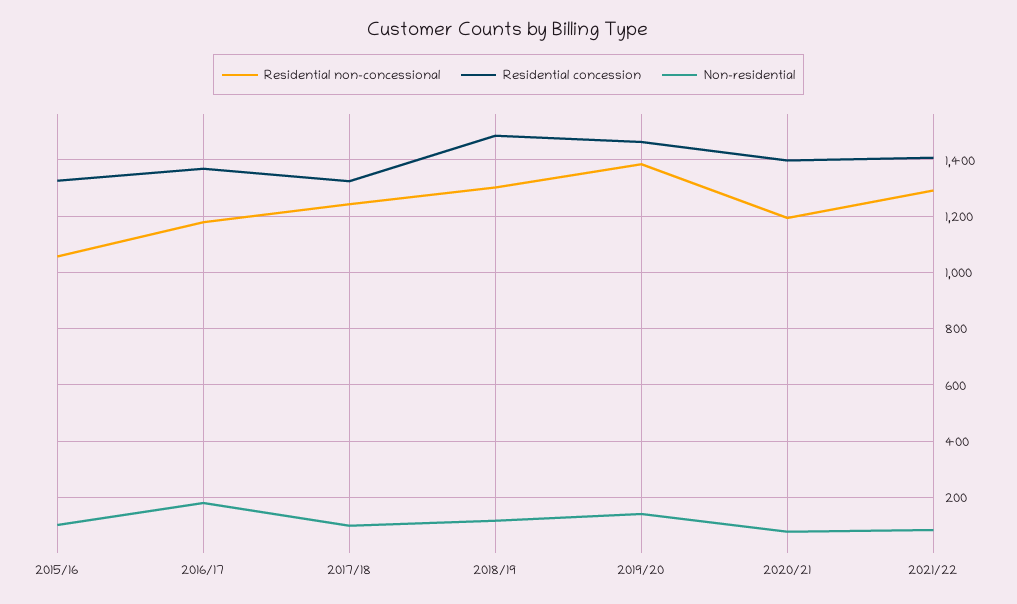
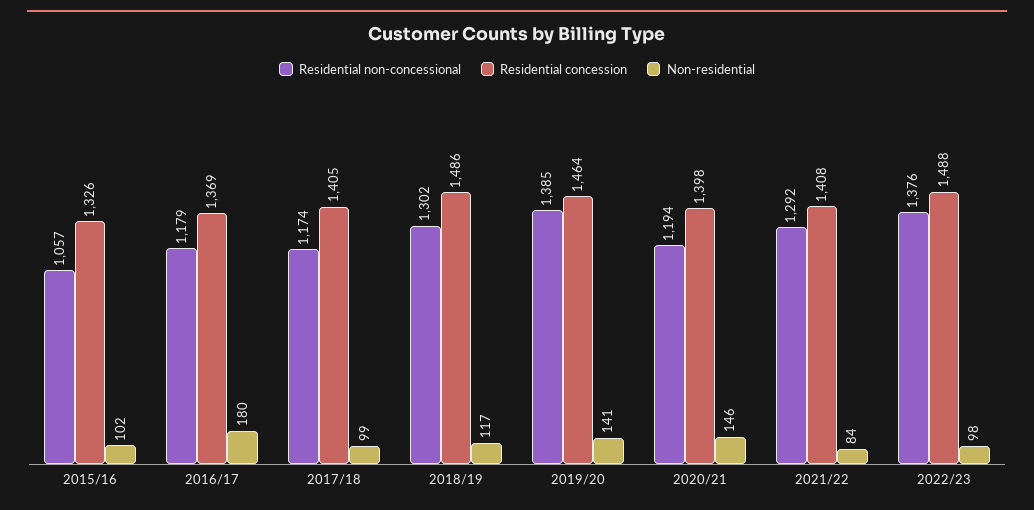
Residential non-concessional, 2017/18: 1250 -> 1174
Residential concession, 2017/18: 1325 -> 1405
Non-residential, 2020/21: 75 -> 146
Residential non-concessional, 2022/23: none -> 1376
Residential concession, 2022/23: none -> 1488
Non-residential, 2022/23: none -> 98

